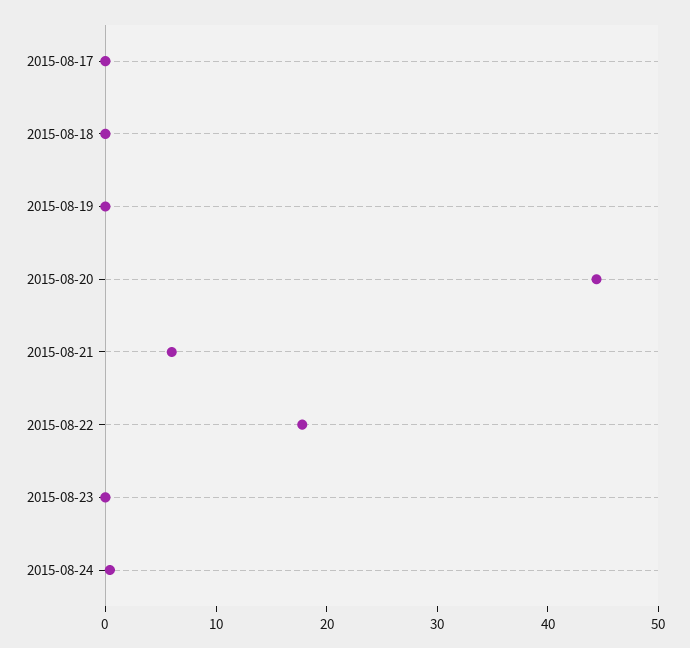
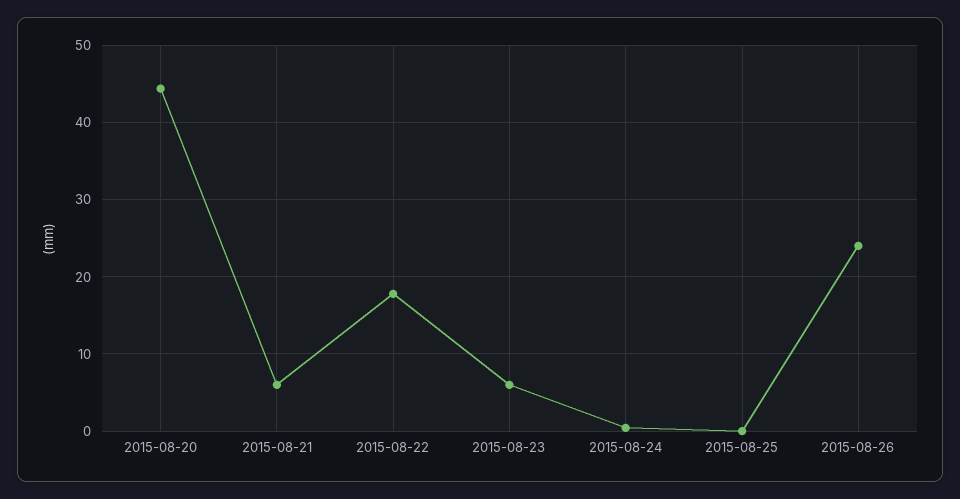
2015-08-17: 0 -> none
2015-08-18: 0 -> none
2015-08-19: 0 -> none
2015-08-23: 0 -> 6
2015-08-25: none -> 0
2015-08-26: none -> 24

